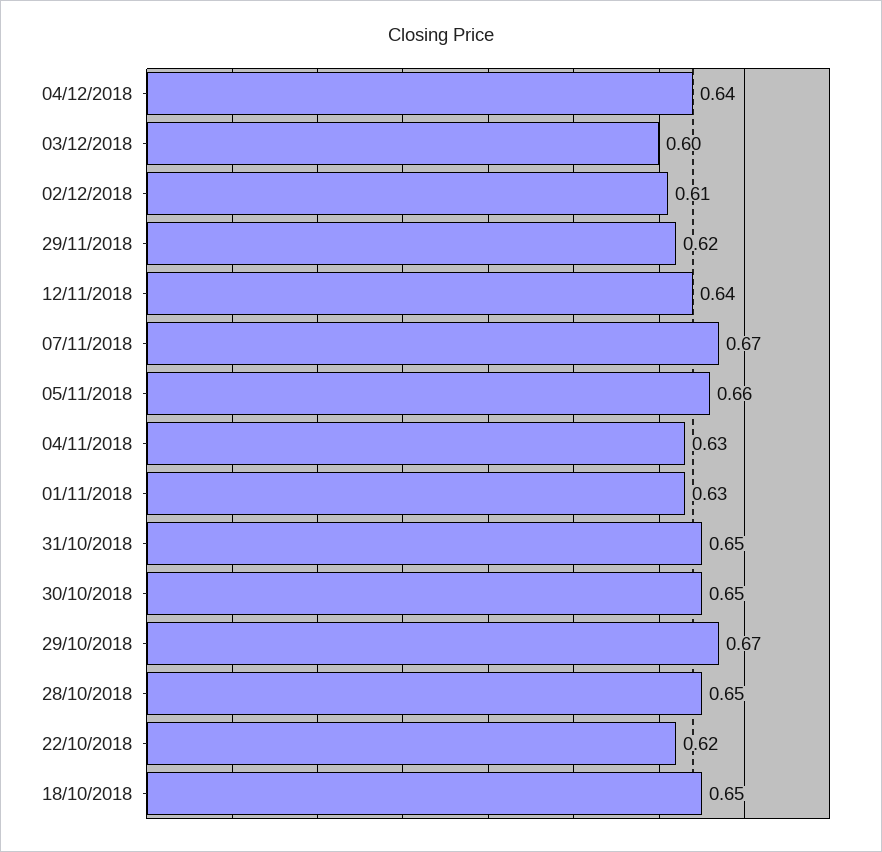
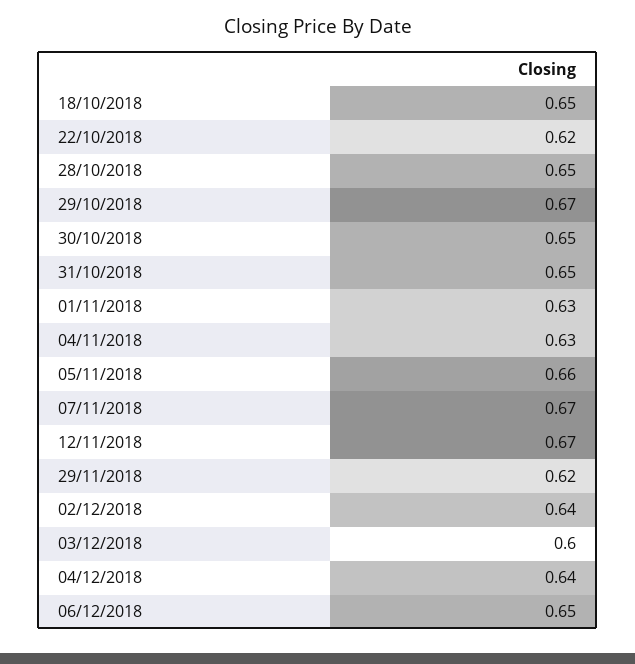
02/12/2018: 0.61 -> 0.64
12/11/2018: 0.64 -> 0.67
06/12/2018: none -> 0.65

